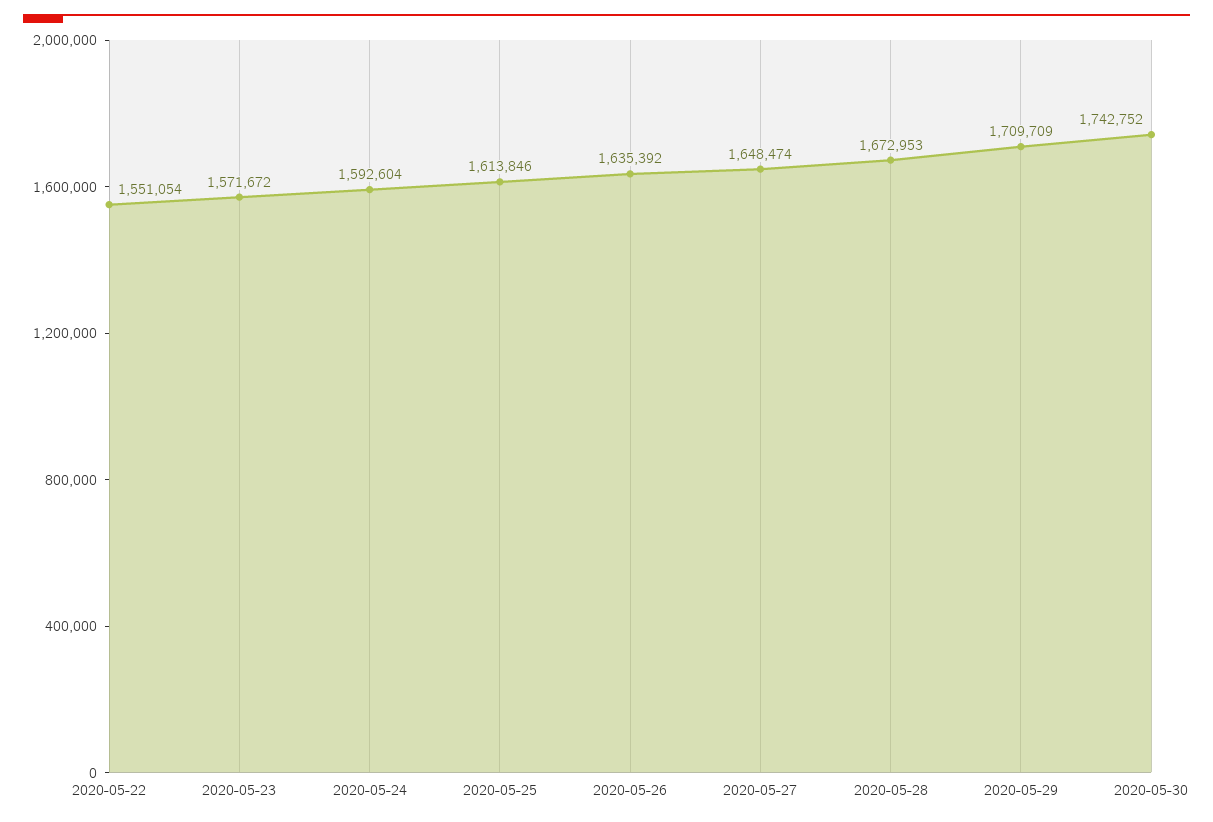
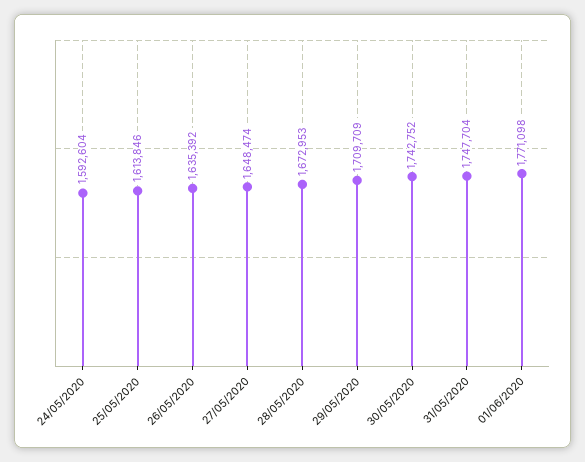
2020-05-22: 1551054 -> none
2020-05-23: 1571672 -> none
31/05/2020: none -> 1747704
01/06/2020: none -> 1771098

